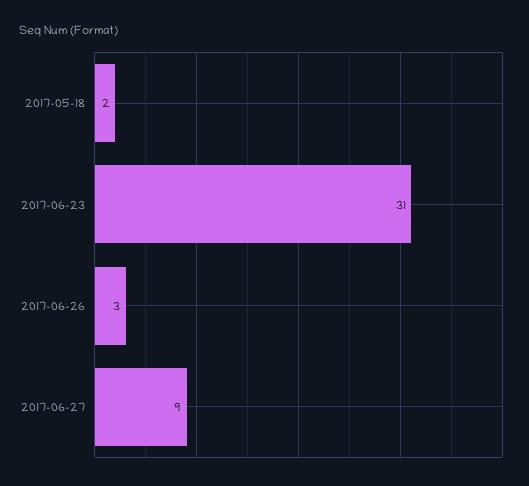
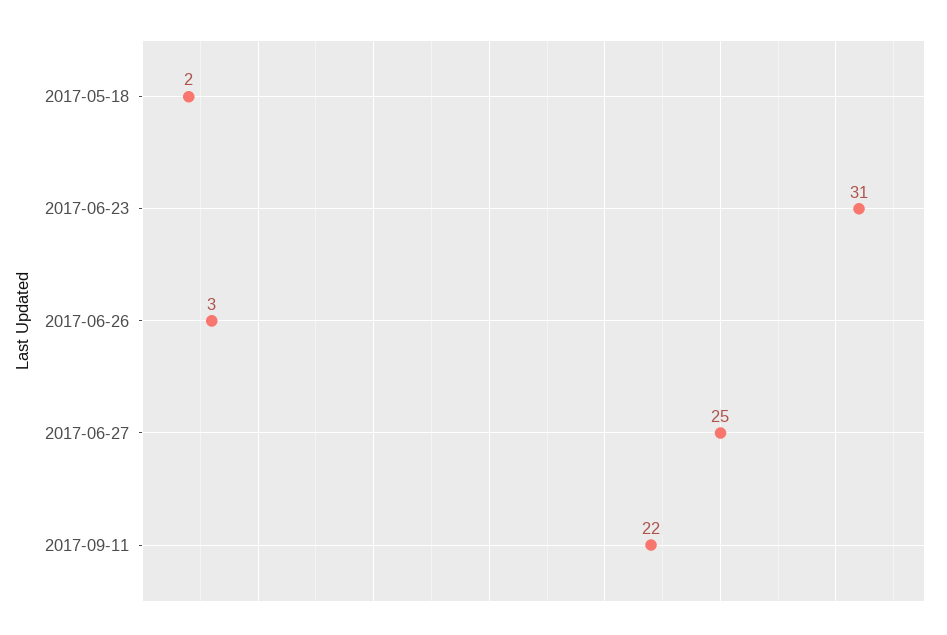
2017-06-27: 9 -> 25
2017-09-11: none -> 22

